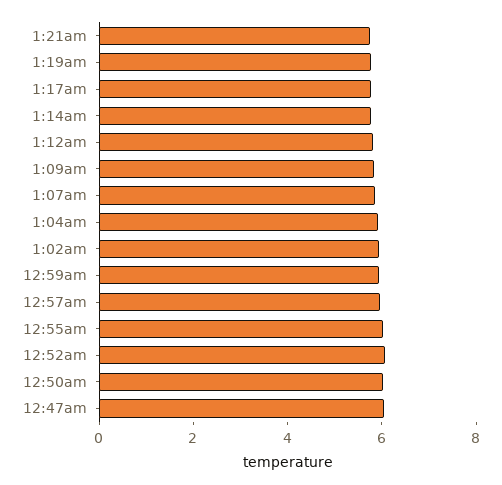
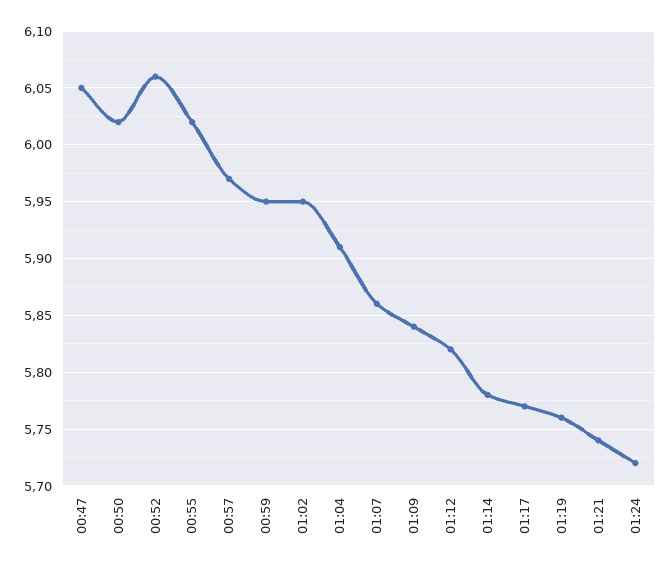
01:24: none -> 5.72

